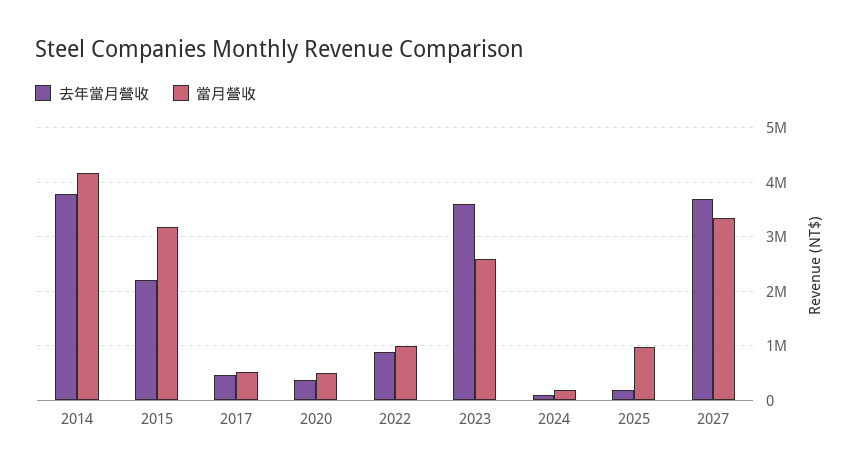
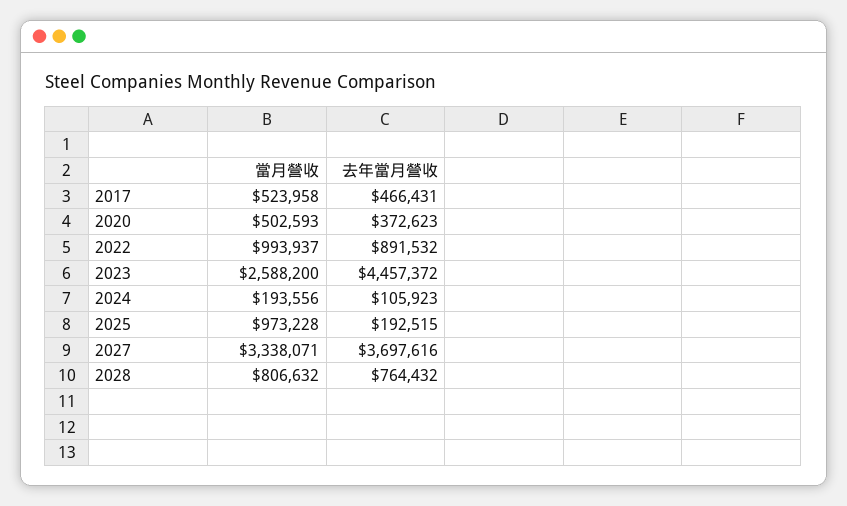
去年當月營收, 2014: 3800000 -> none
當月營收, 2014: 4200000 -> none
去年當月營收, 2015: 2200000 -> none
當月營收, 2015: 3200000 -> none
去年當月營收, 2023: 3600000 -> 4457372
當月營收, 2028: none -> 806632
去年當月營收, 2028: none -> 764432

